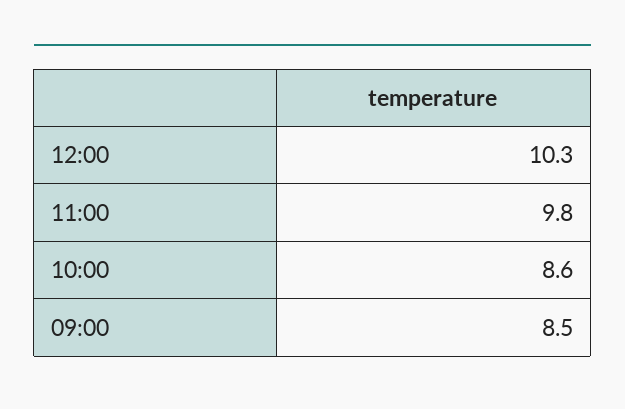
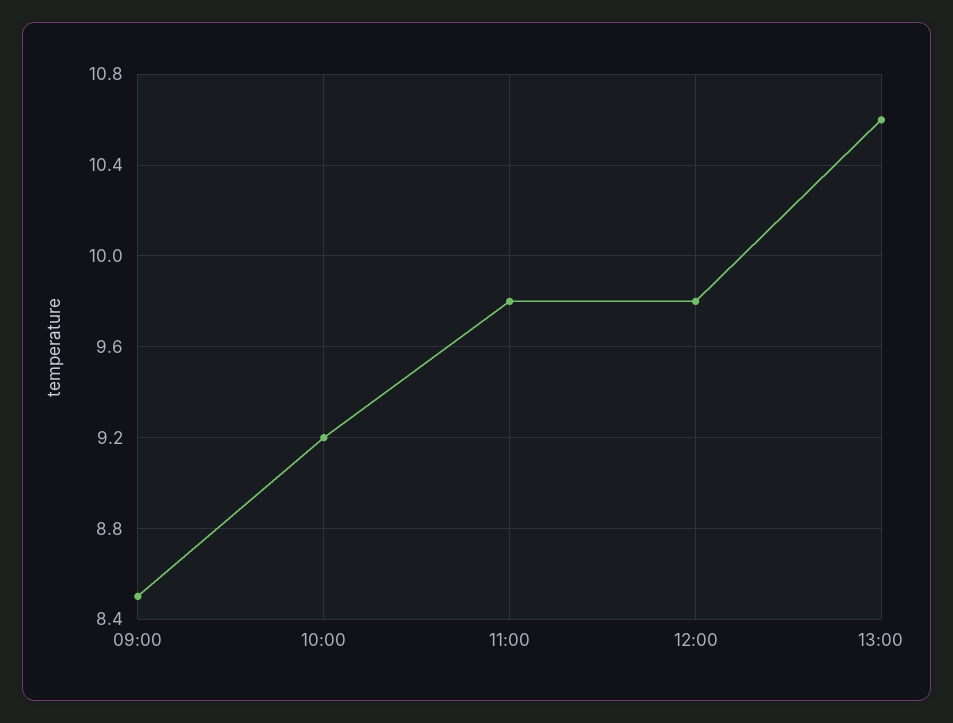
12:00: 10.3 -> 9.8
10:00: 8.6 -> 9.2
13:00: none -> 10.6

